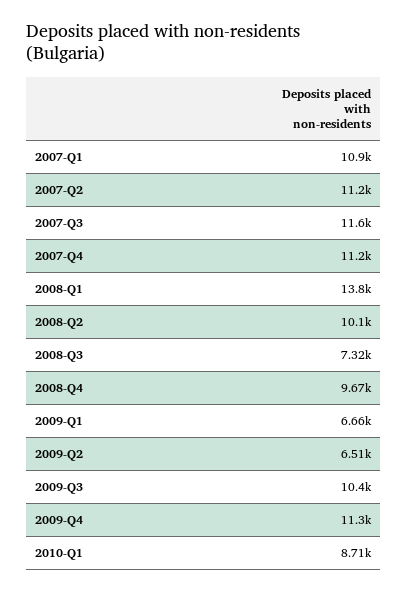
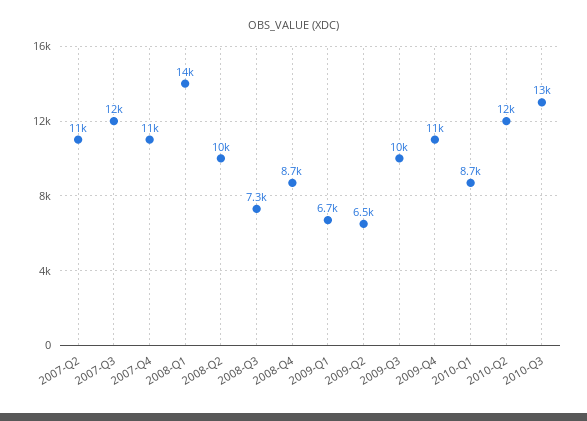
2007-Q1: 10900 -> none
2008-Q4: 9670 -> 8700
2010-Q2: none -> 12000
2010-Q3: none -> 13000

